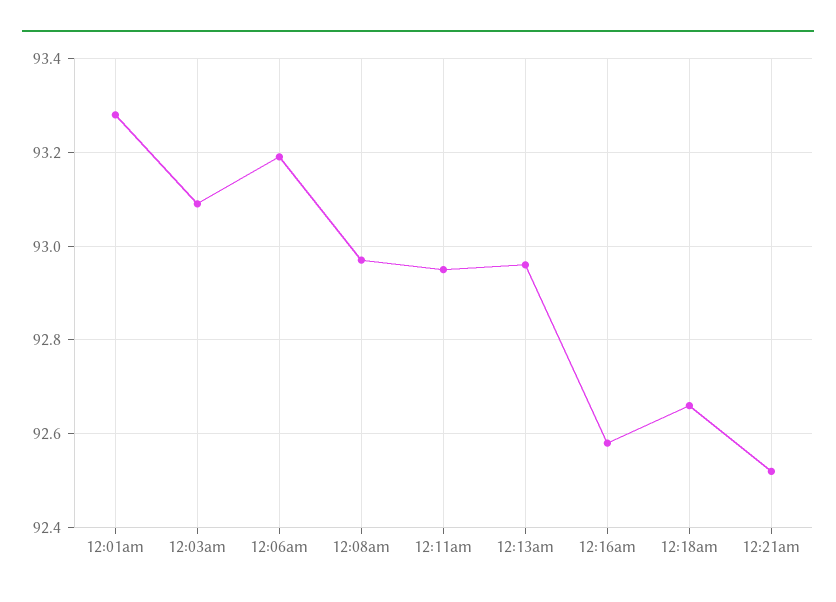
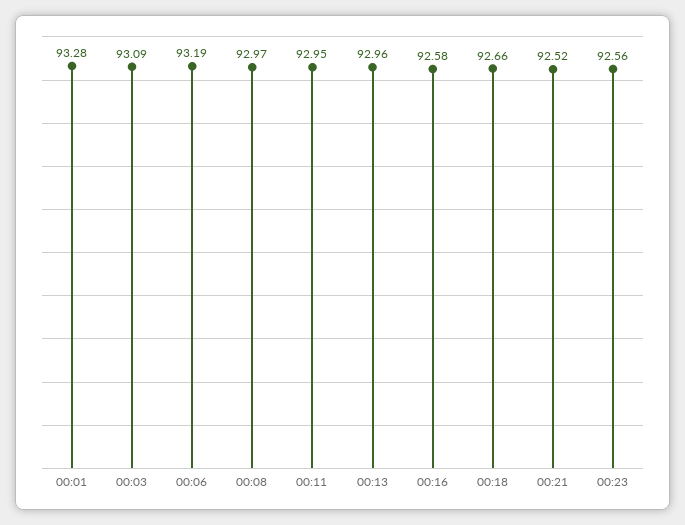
00:23: none -> 92.56

